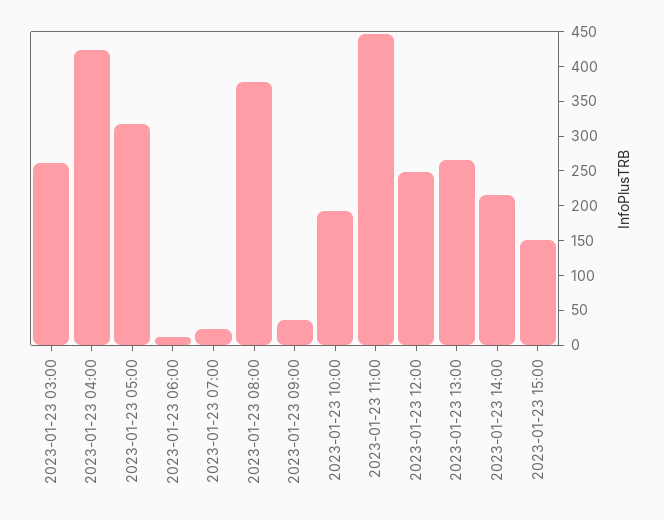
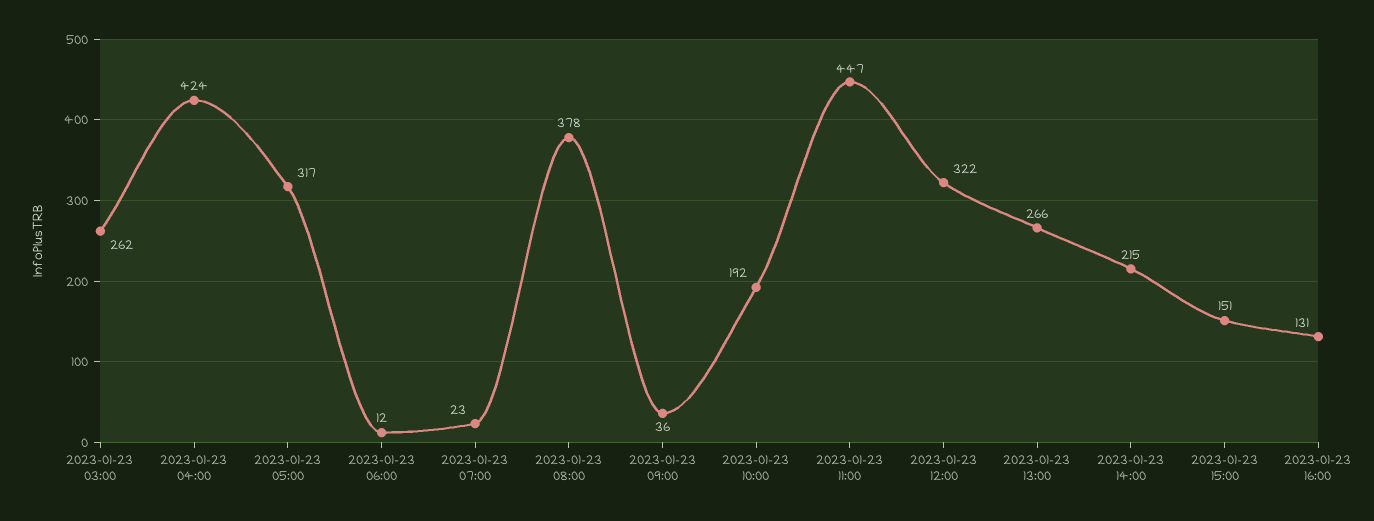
2023-01-23 12:00: 250 -> 322
2023-01-23 16:00: none -> 131

